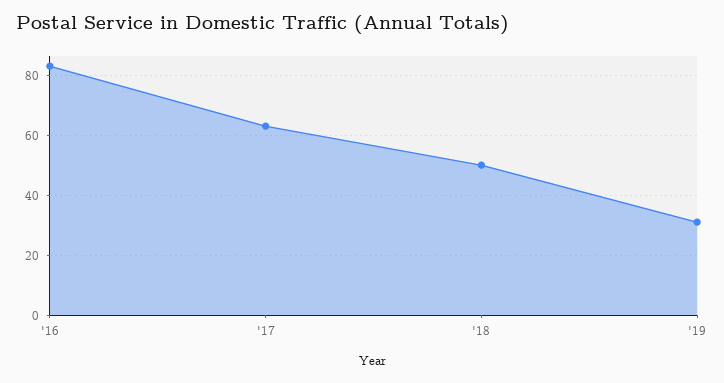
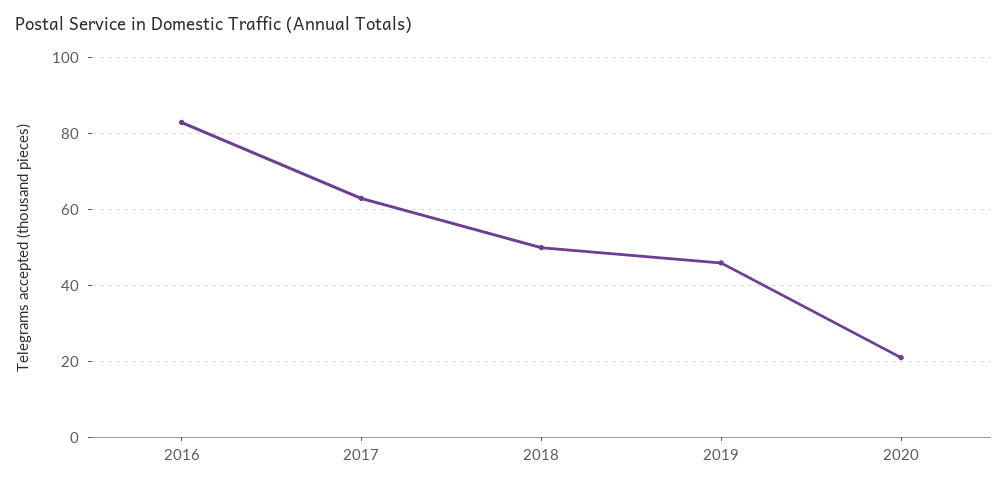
'19: 30 -> 45
2020: none -> 20

